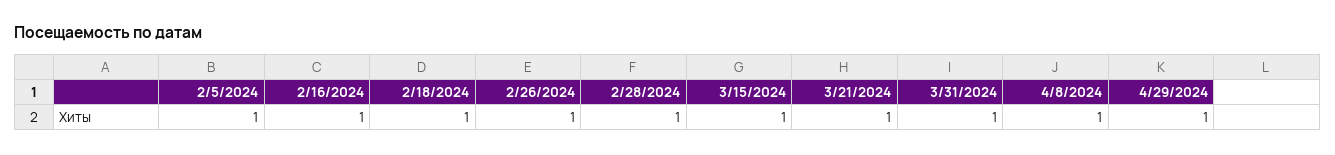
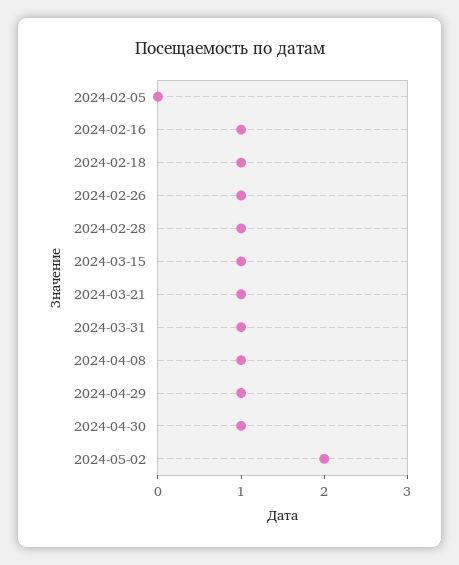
2/5/2024: 1 -> 0
2024-04-30: none -> 1
2024-05-02: none -> 2

